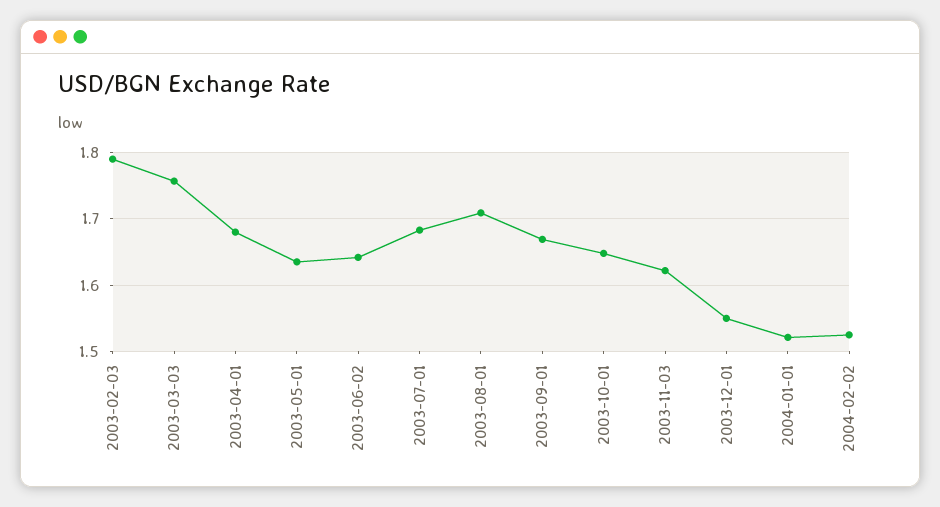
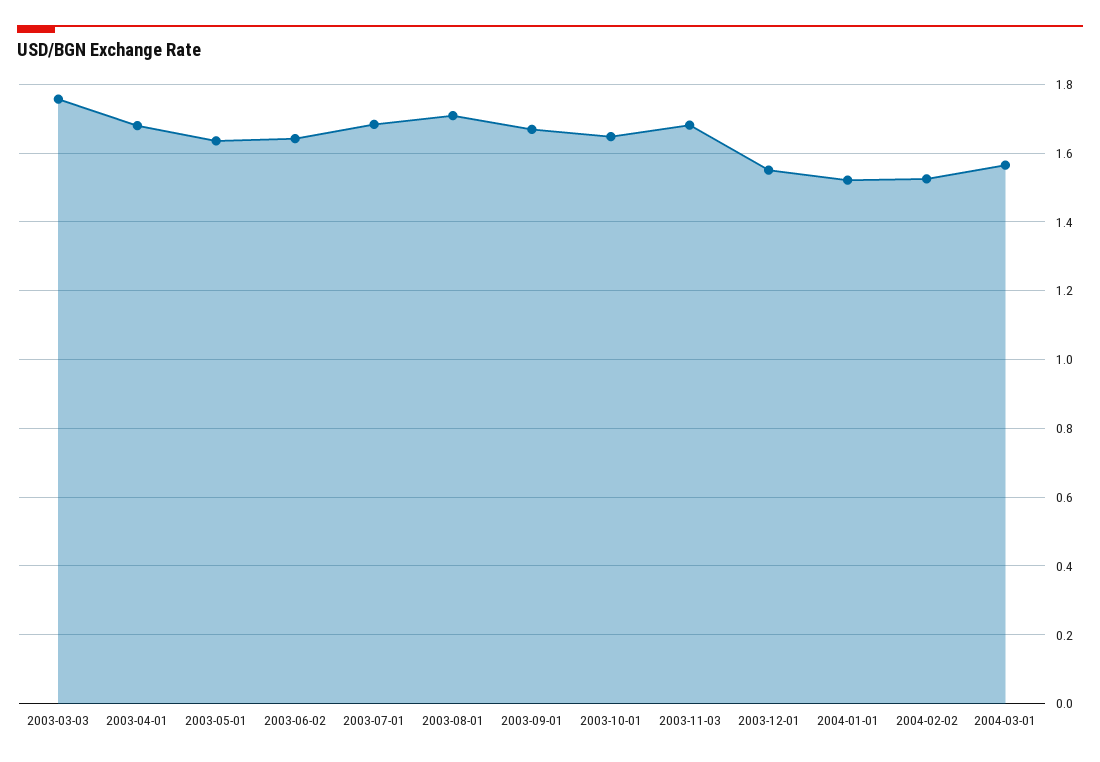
2003-02-03: 1.79 -> none
2003-11-03: 1.62 -> 1.68
2004-03-01: none -> 1.56

